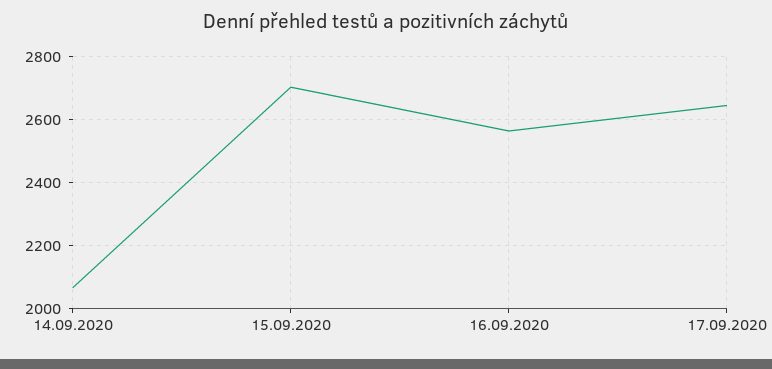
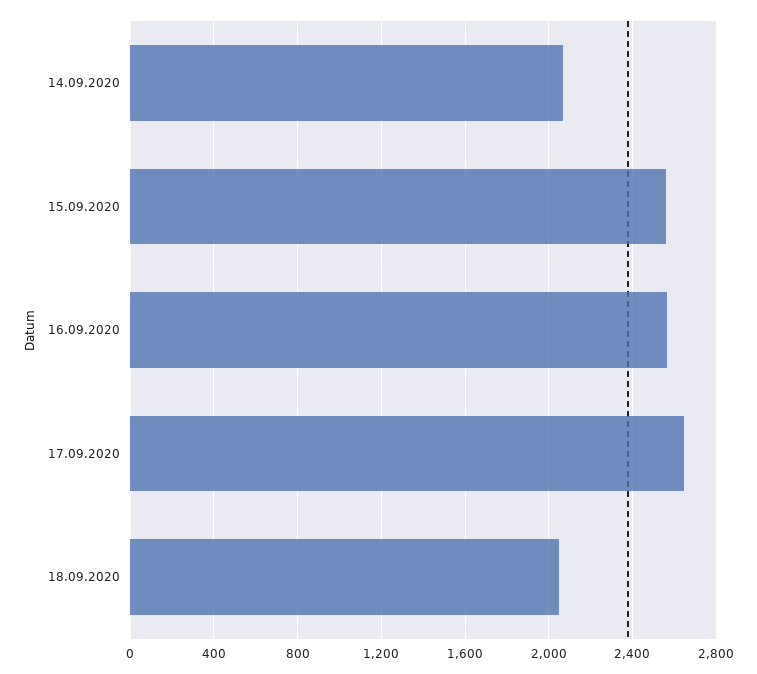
15.09.2020: 2700 -> 2550
18.09.2020: none -> 2050

